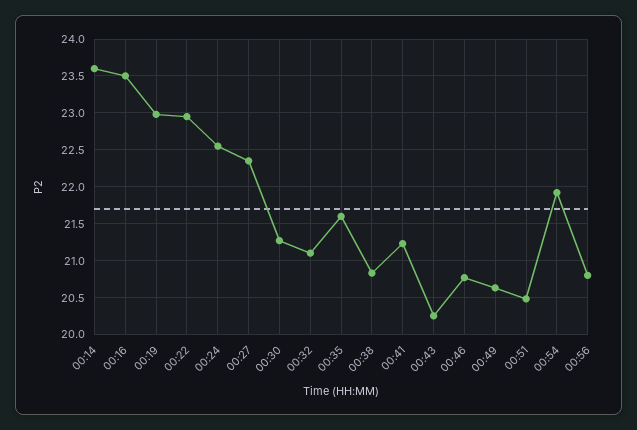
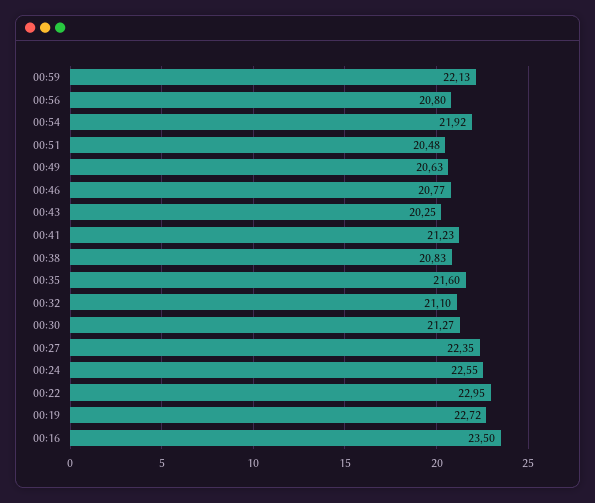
00:14: 23.6 -> none
00:19: 23 -> 22.72
00:59: none -> 22.13

